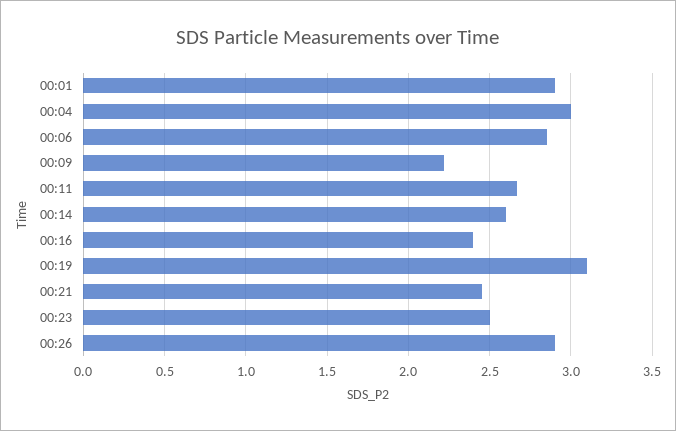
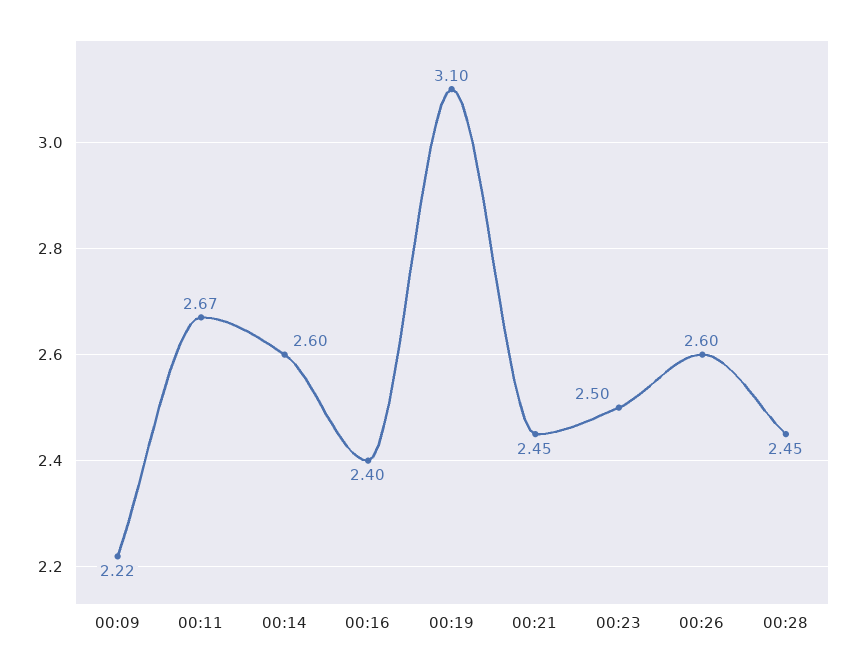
00:01: 2.9 -> none
00:04: 3 -> none
00:06: 2.85 -> none
00:26: 2.9 -> 2.6
00:28: none -> 2.45

